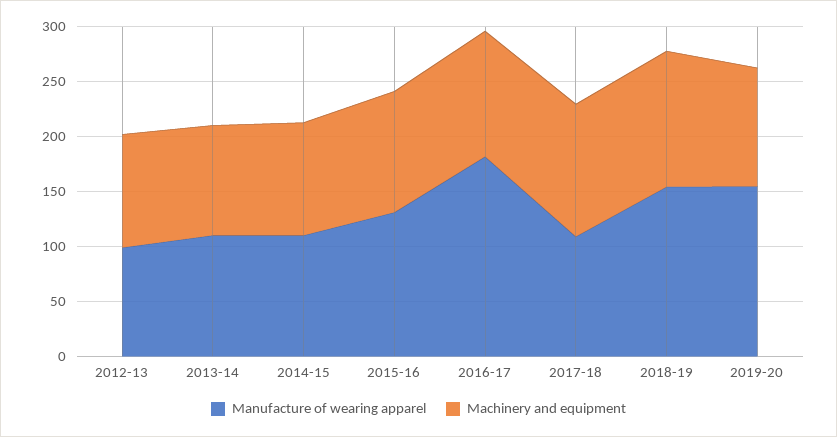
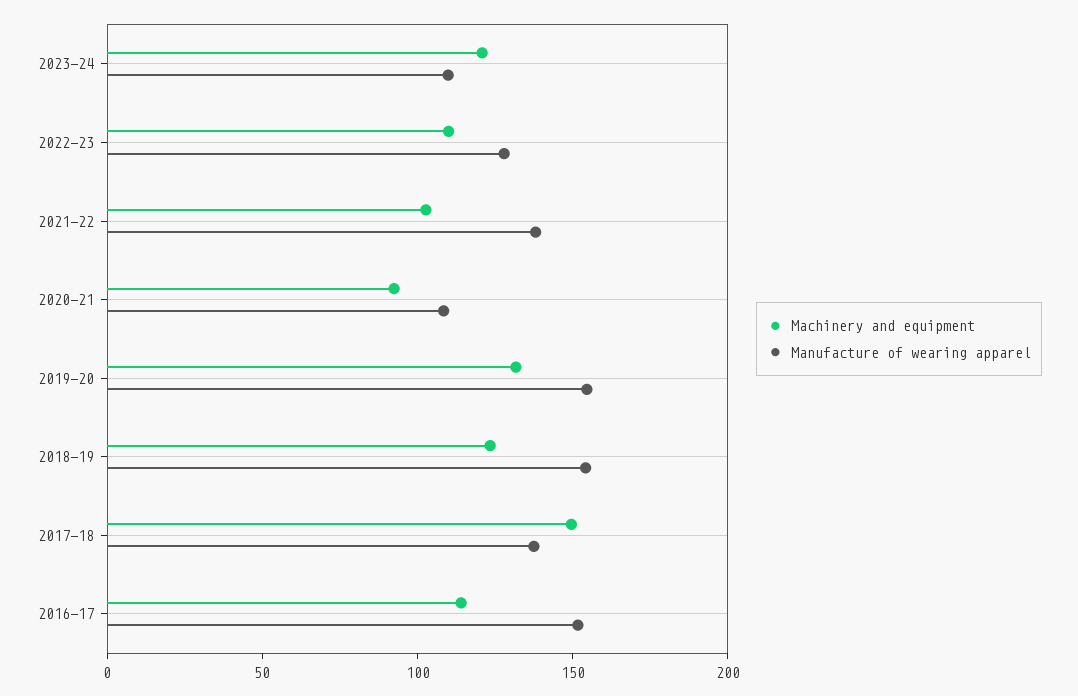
Manufacture of wearing apparel, 2012-13: 100 -> none
Machinery and equipment, 2012-13: 100 -> none
Manufacture of wearing apparel, 2013-14: 110 -> none
Machinery and equipment, 2013-14: 100 -> none
Manufacture of wearing apparel, 2014-15: 110 -> none
Machinery and equipment, 2014-15: 100 -> none
Manufacture of wearing apparel, 2015-16: 130 -> none
Machinery and equipment, 2015-16: 110 -> none
Manufacture of wearing apparel, 2016-17: 180 -> 150
Manufacture of wearing apparel, 2017-18: 110 -> 140
Machinery and equipment, 2017-18: 120 -> 150
Machinery and equipment, 2019-20: 110 -> 130
Machinery and equipment, 2023-24: none -> 120
Manufacture of wearing apparel, 2023-24: none -> 110
Machinery and equipment, 2022-23: none -> 110
Manufacture of wearing apparel, 2022-23: none -> 130
Machinery and equipment, 2021-22: none -> 100
Manufacture of wearing apparel, 2021-22: none -> 140
Machinery and equipment, 2020-21: none -> 90
Manufacture of wearing apparel, 2020-21: none -> 110

